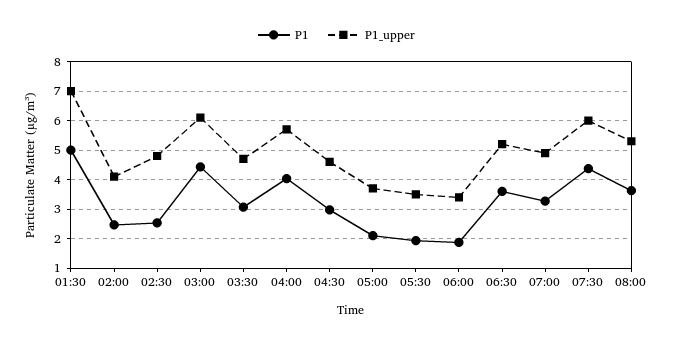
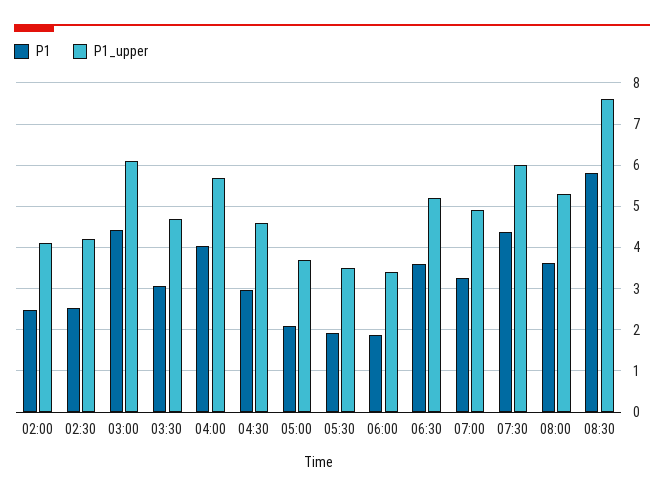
P1, 01:30: 5 -> none
P1_upper, 01:30: 7 -> none
P1_upper, 02:30: 4.75 -> 4.2
P1, 08:30: none -> 5.8
P1_upper, 08:30: none -> 7.6

